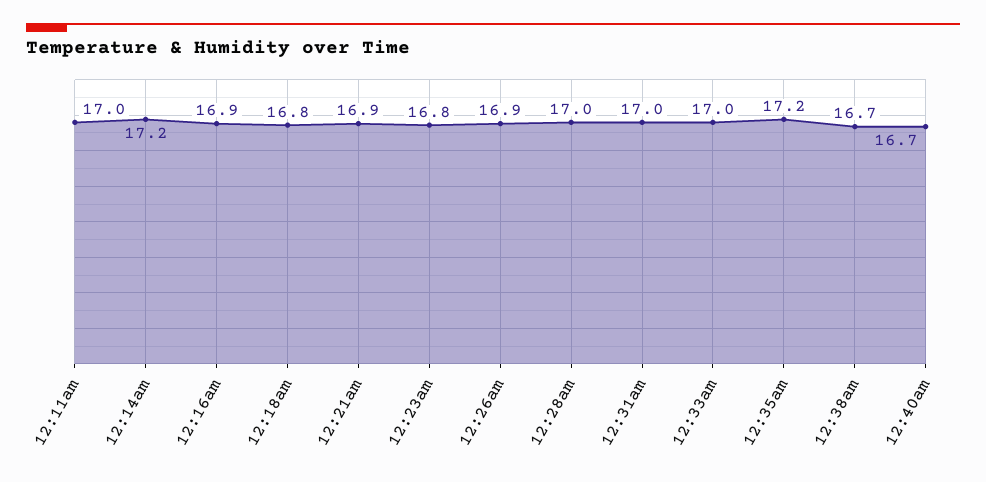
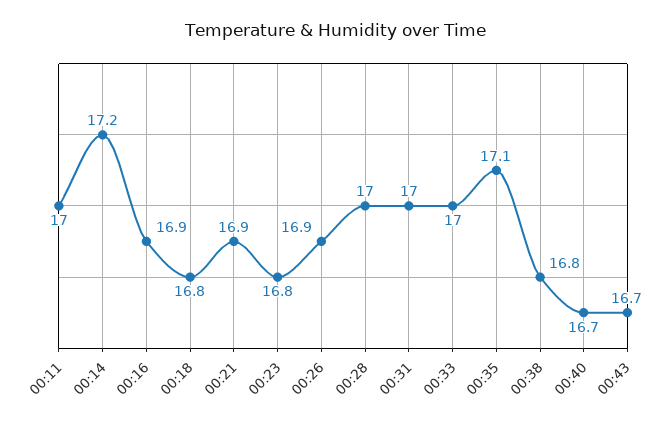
12:35am: 17.2 -> 17.1
12:38am: 16.7 -> 16.8
00:43: none -> 16.7

